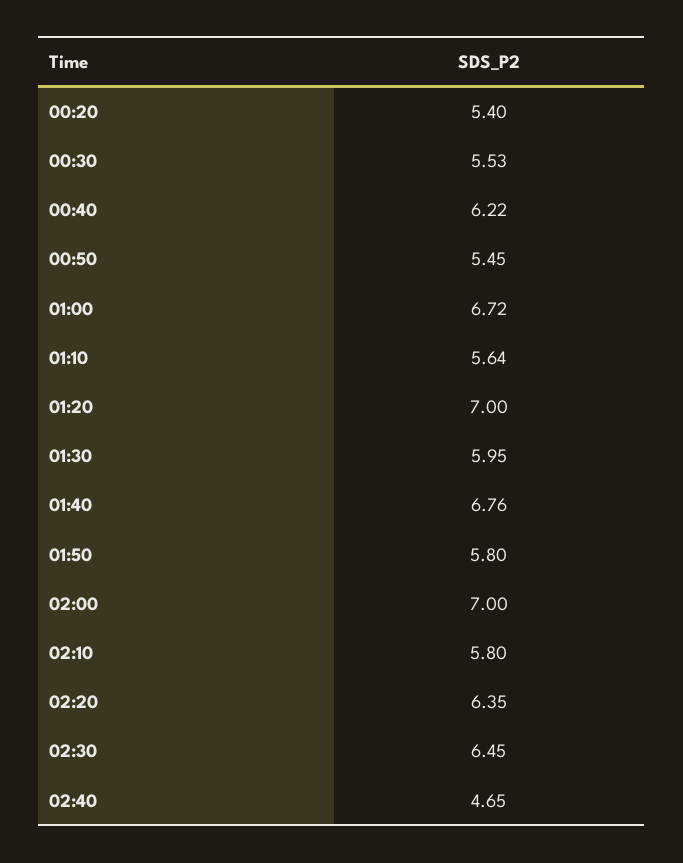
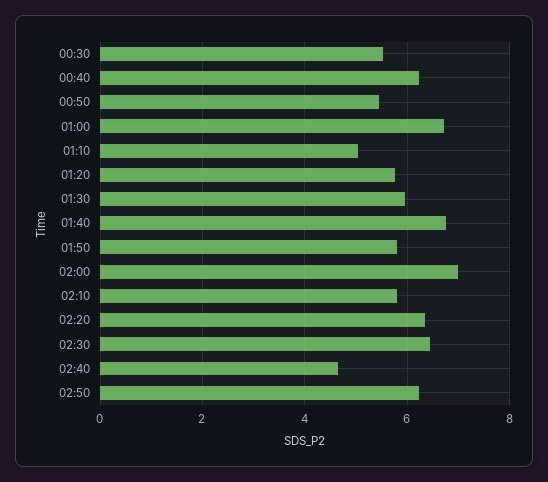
00:20: 5.4 -> none
01:10: 5.64 -> 5
01:20: 7 -> 5.8
02:50: none -> 6.2

